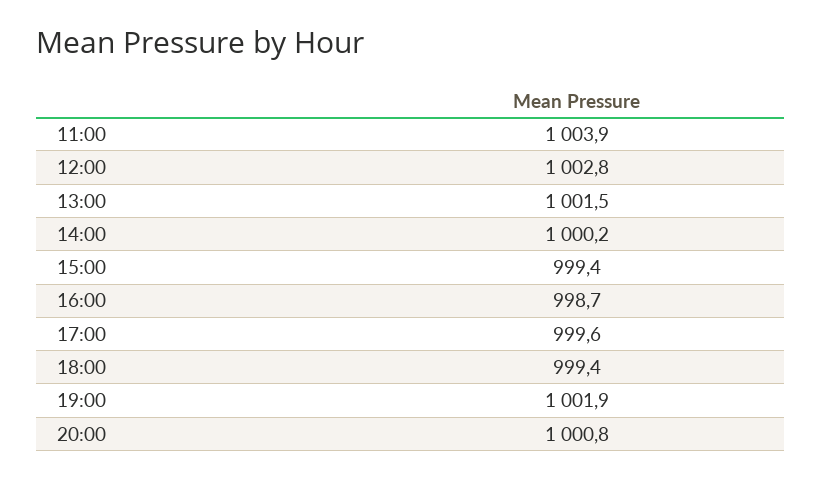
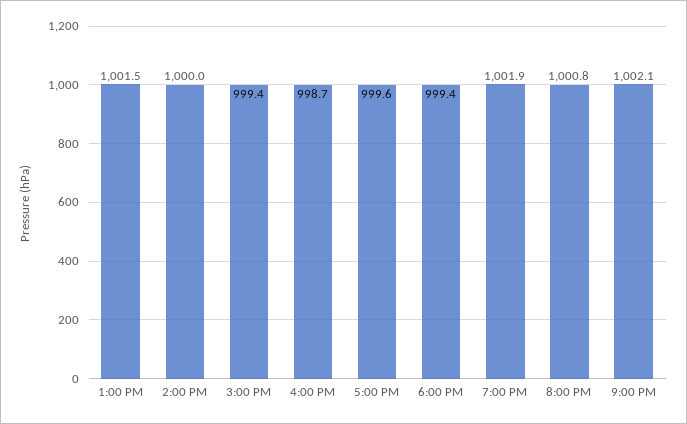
11:00: 1003.9 -> none
12:00: 1002.8 -> none
14:00: 1000.2 -> 1000
9:00 PM: none -> 1002.1

